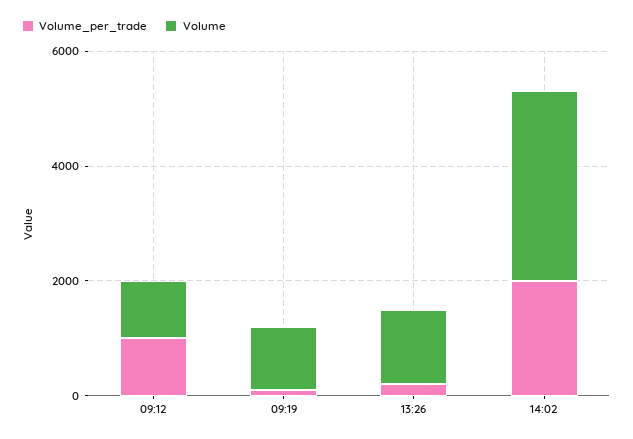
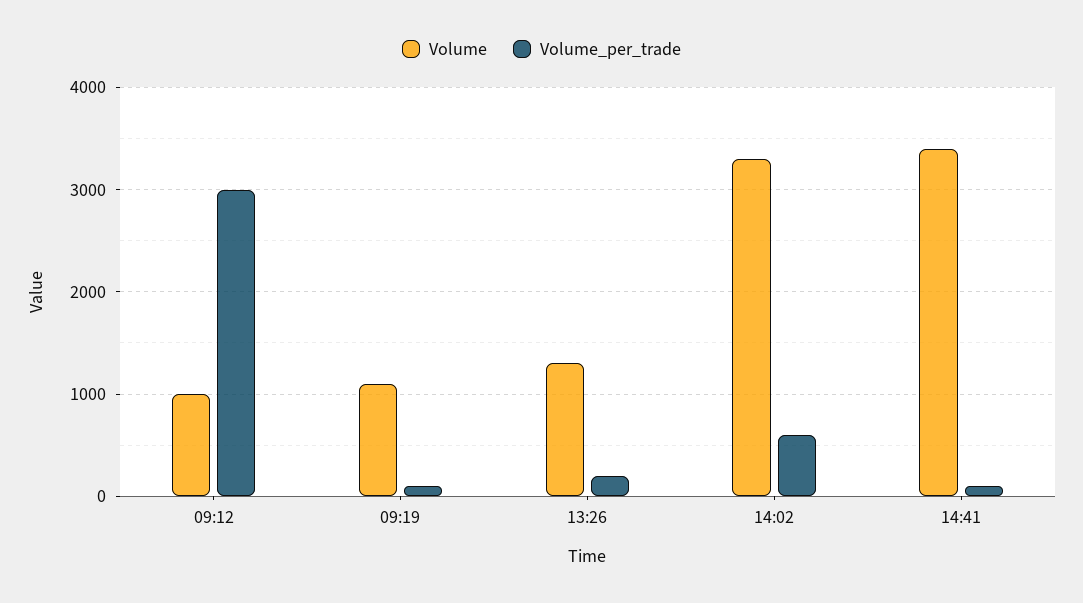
Volume_per_trade, 09:12: 1000 -> 3000
Volume_per_trade, 14:02: 2000 -> 600
Volume, 14:41: none -> 3400
Volume_per_trade, 14:41: none -> 100

